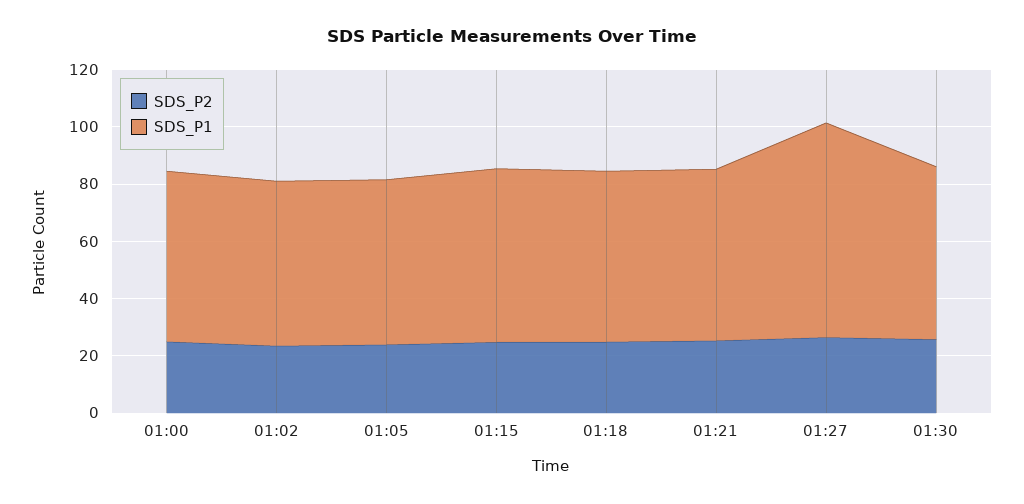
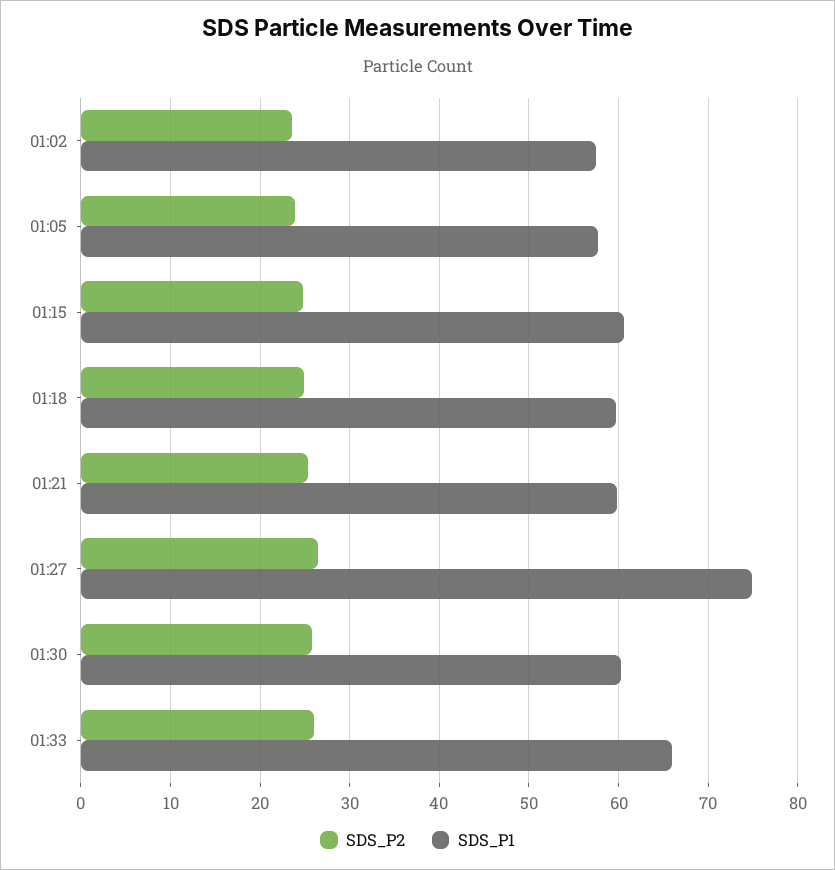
SDS_P2, 01:00: 25 -> none
SDS_P1, 01:00: 60 -> none
SDS_P2, 01:33: none -> 26
SDS_P1, 01:33: none -> 66

